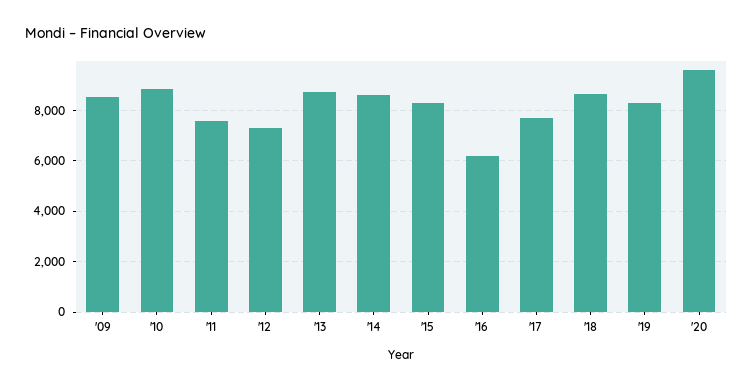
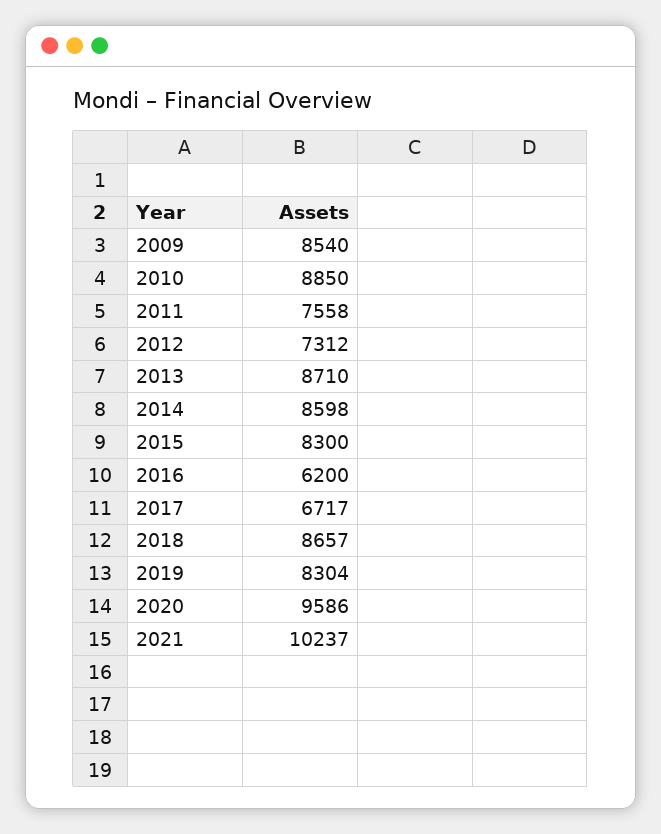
'17: 7750 -> 6717
2021: none -> 10237

